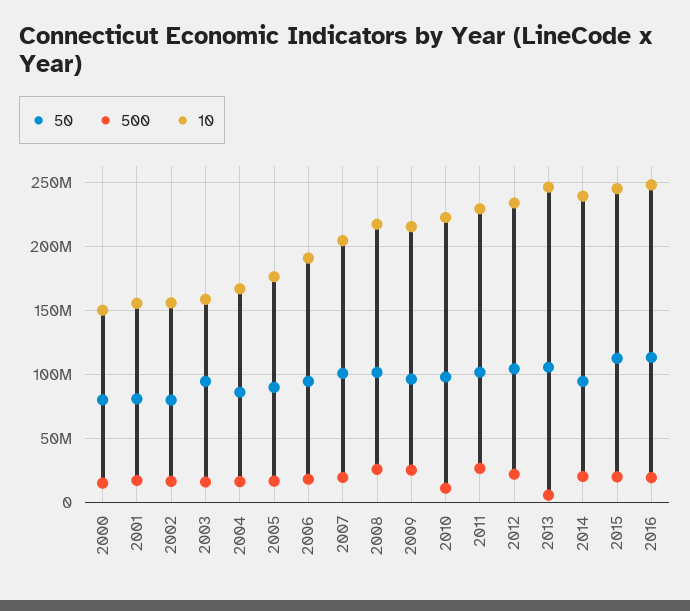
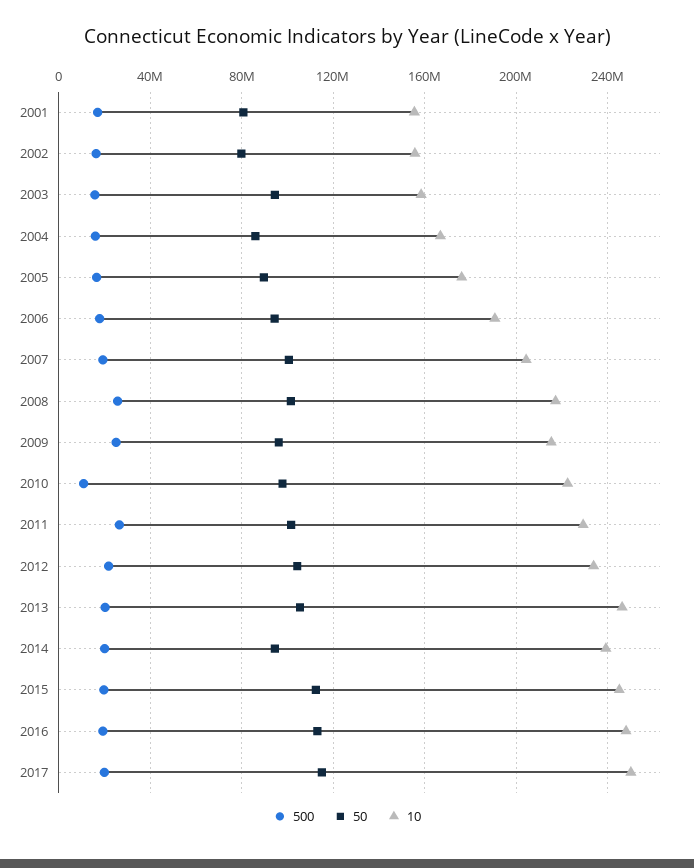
50, 2000: 80000000 -> none
500, 2000: 15000000 -> none
10, 2000: 150000000 -> none
500, 2013: 5000000 -> 20000000
500, 2017: none -> 20000000
50, 2017: none -> 115000000
10, 2017: none -> 250000000

